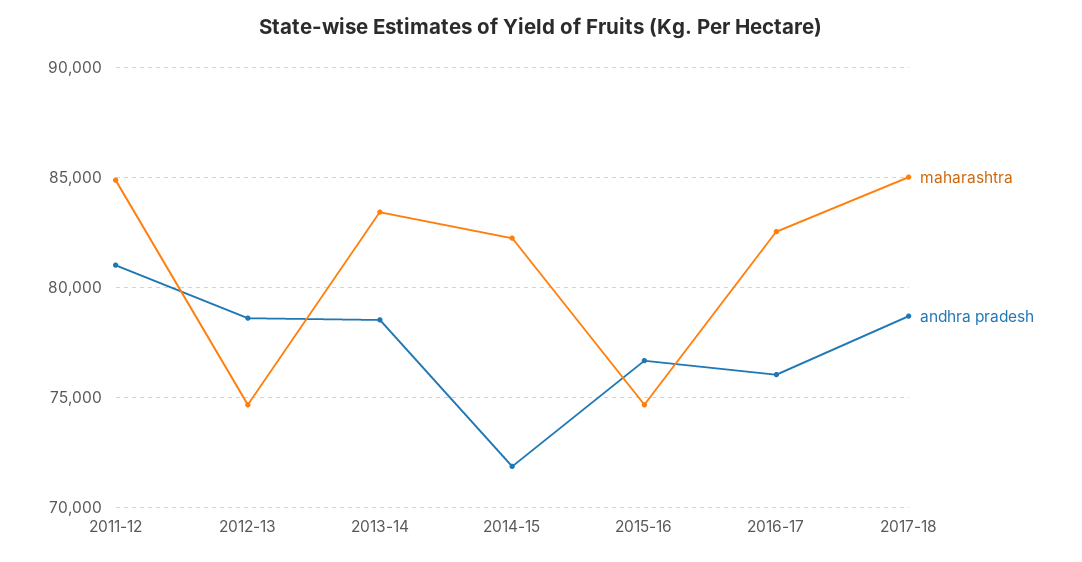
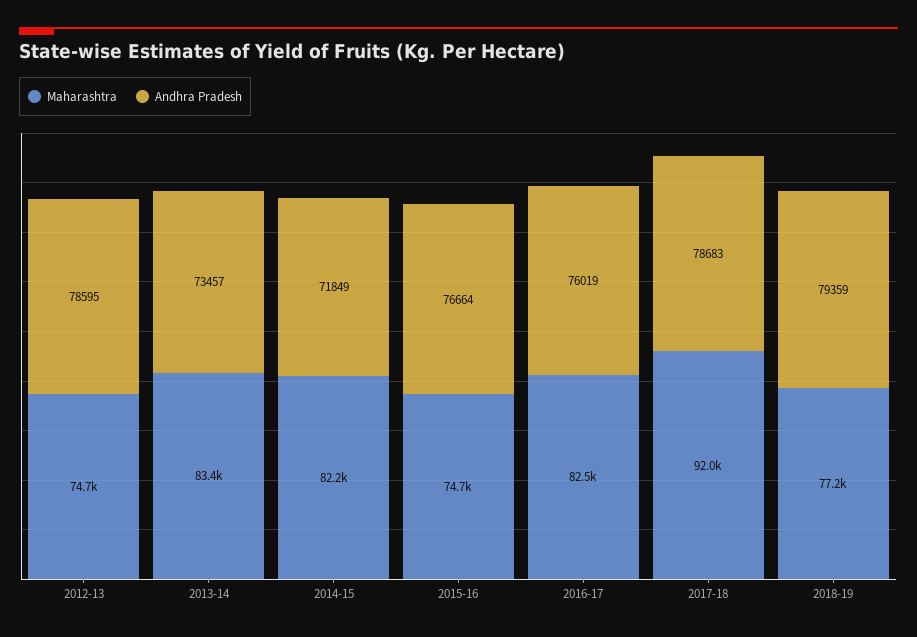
maharashtra, 2011-12: 85000 -> none
andhra pradesh, 2011-12: 81000 -> none
andhra pradesh, 2013-14: 78500 -> 73457
maharashtra, 2017-18: 85000 -> 92000
maharashtra, 2018-19: none -> 77200
andhra pradesh, 2018-19: none -> 79359

